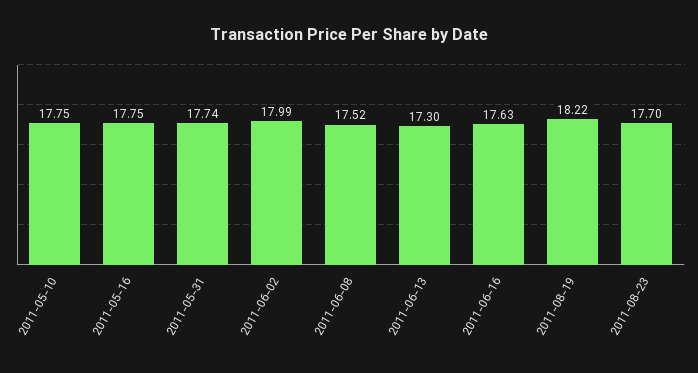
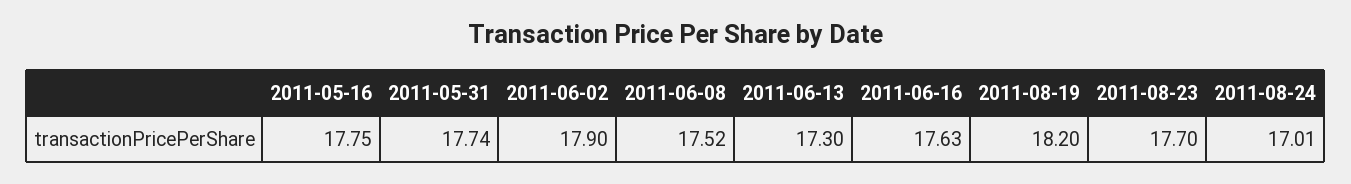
2011-05-10: 17.75 -> none
2011-06-02: 17.99 -> 17.9
2011-08-19: 18.22 -> 18.2
2011-08-24: none -> 17.01

